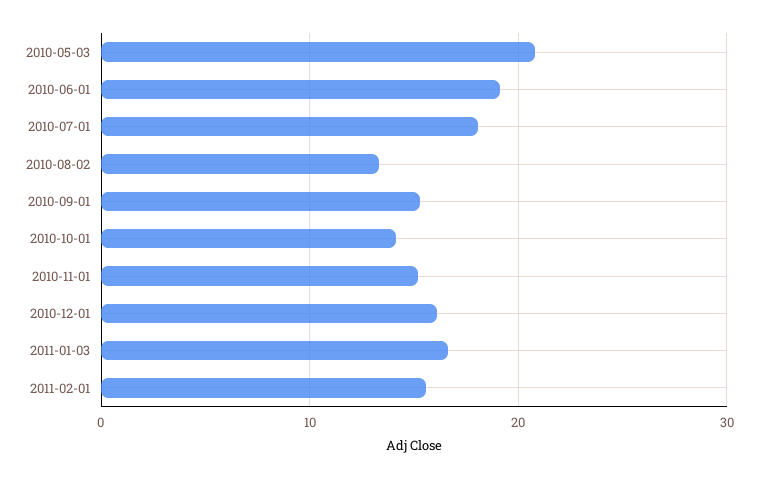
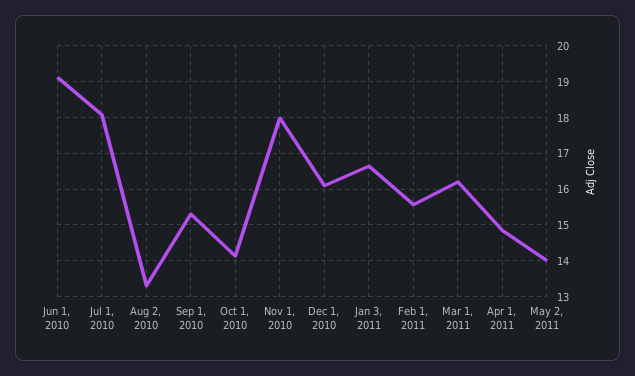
2010-05-03: 21 -> none
2010-11-01: 15 -> 18
Mar 1, 2011: none -> 16.2
Apr 1, 2011: none -> 14.8
May 2, 2011: none -> 14

